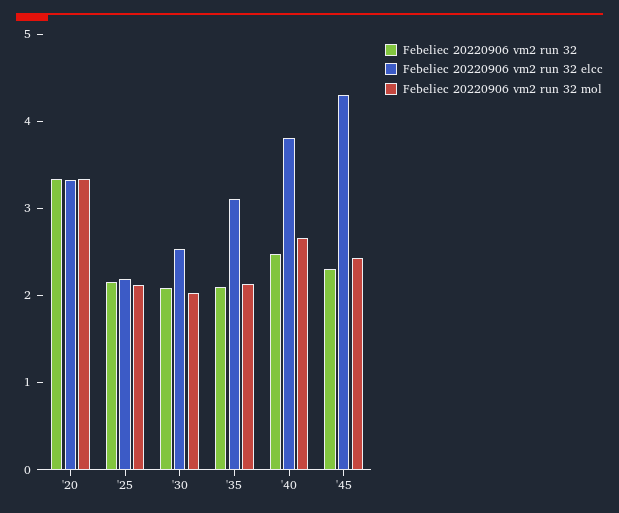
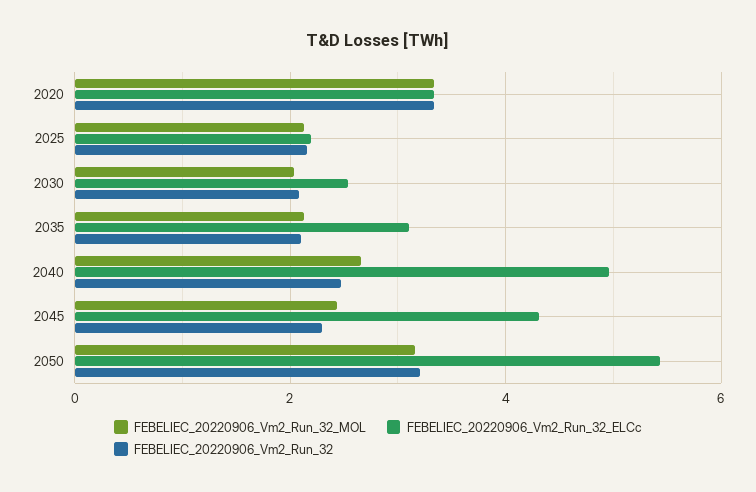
Febeliec 20220906 vm2 run 32 elcc, '40: 3.8 -> 5
Febeliec 20220906 vm2 run 32 mol, 2050: none -> 3.2
Febeliec 20220906 vm2 run 32 elcc, 2050: none -> 5.4
Febeliec 20220906 vm2 run 32, 2050: none -> 3.2

